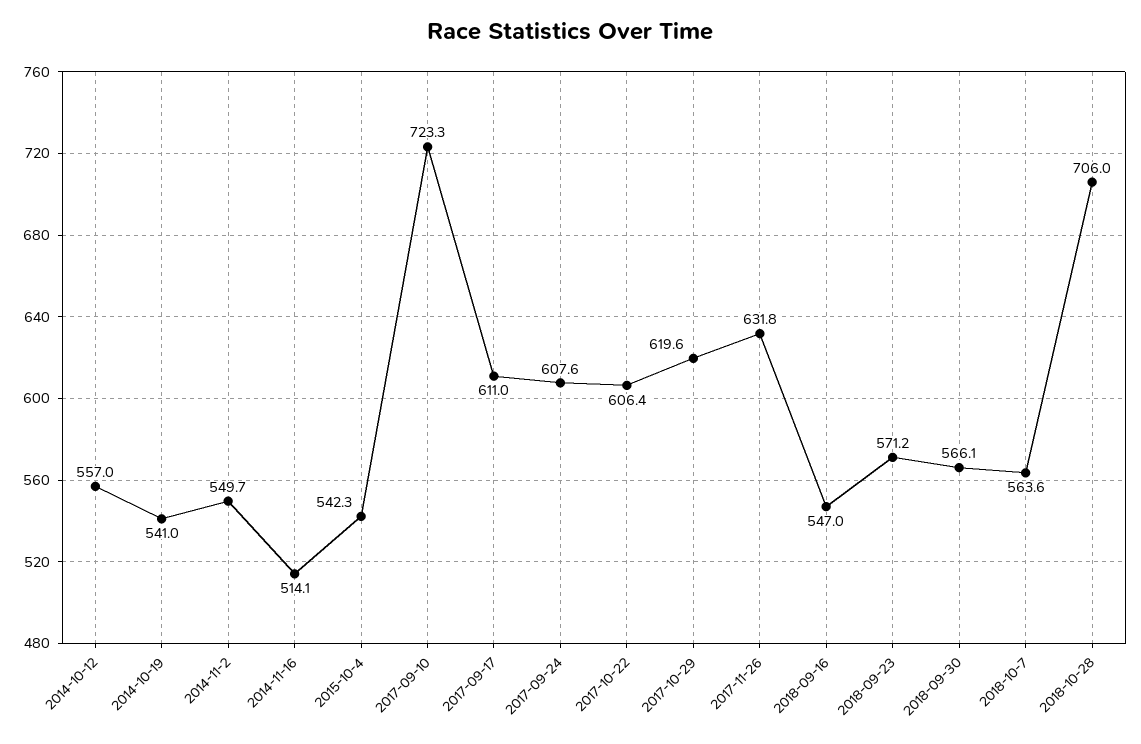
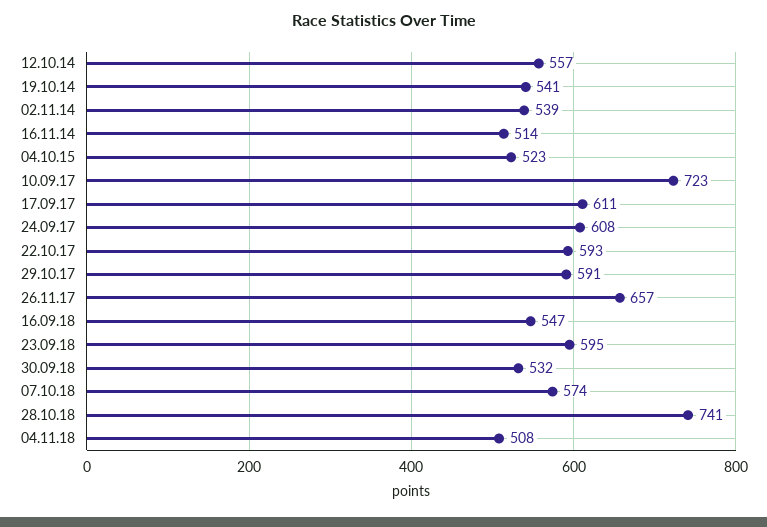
2014-11-2: 549.7 -> 539
2015-10-4: 542.3 -> 523
2017-10-22: 606.4 -> 593
2017-10-29: 619.6 -> 591
2017-11-26: 631.8 -> 657
2018-09-23: 571.2 -> 595
2018-09-30: 566.1 -> 532
2018-10-7: 563.6 -> 574
2018-10-28: 706 -> 741
04.11.18: none -> 508

